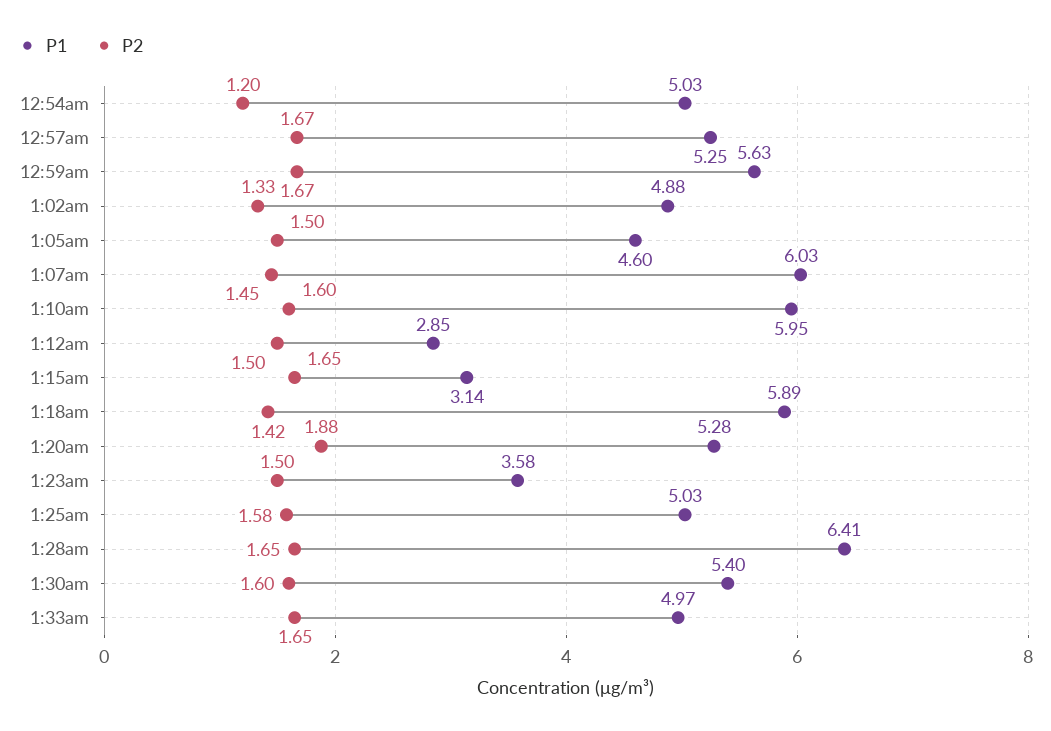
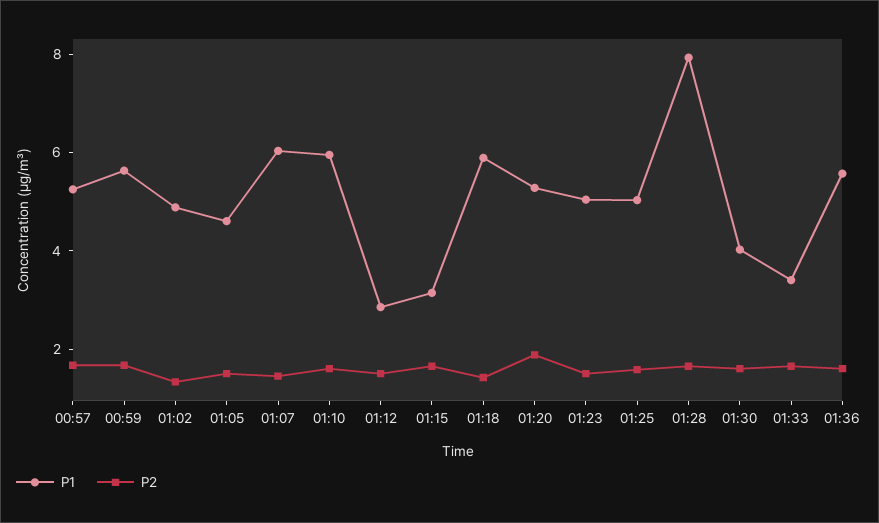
P1, 12:54am: 5.03 -> none
P2, 12:54am: 1.2 -> none
P1, 1:23am: 3.58 -> 5
P1, 1:28am: 6.41 -> 8
P1, 1:30am: 5.4 -> 4
P1, 1:33am: 4.97 -> 3.5
P1, 01:36: none -> 5.5
P2, 01:36: none -> 1.5

